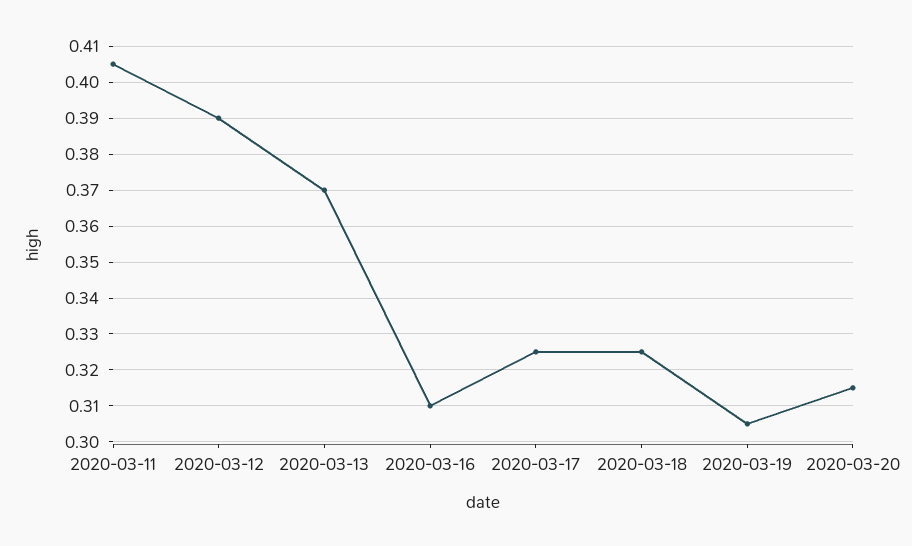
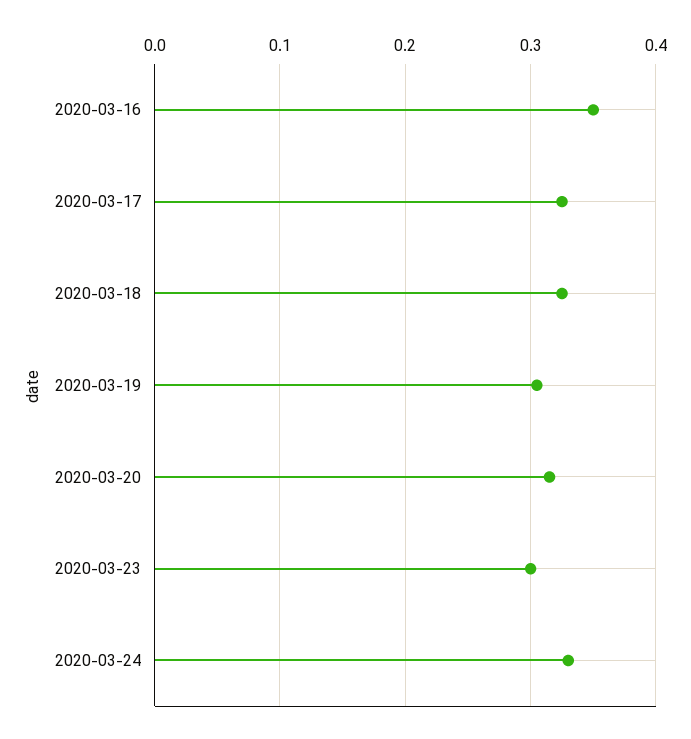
2020-03-11: 0.405 -> none
2020-03-12: 0.39 -> none
2020-03-13: 0.37 -> none
2020-03-16: 0.31 -> 0.35
2020-03-23: none -> 0.3
2020-03-24: none -> 0.33

